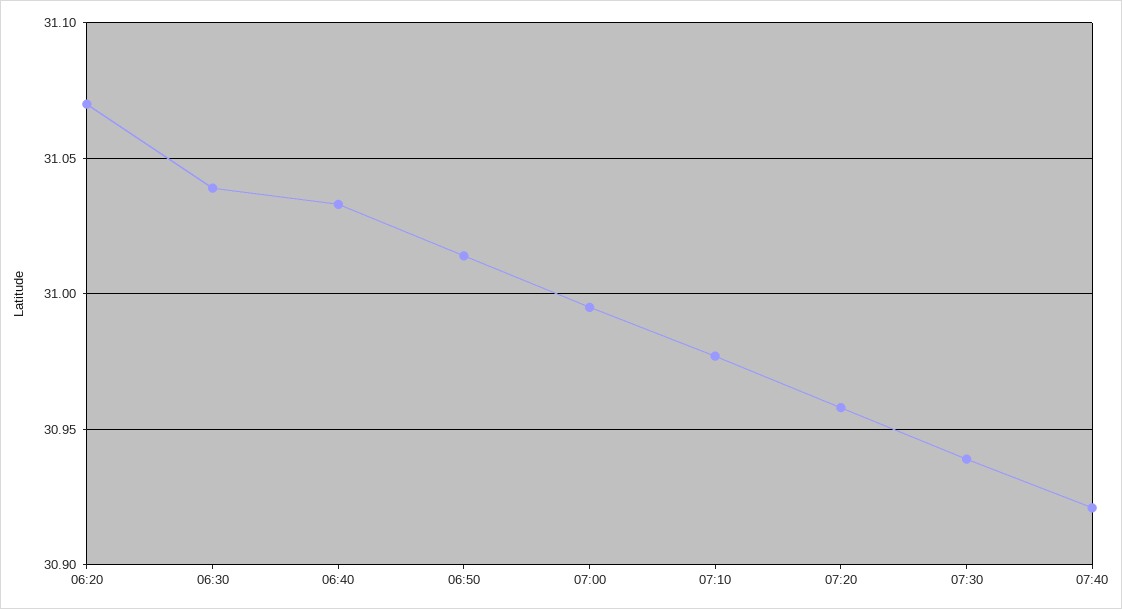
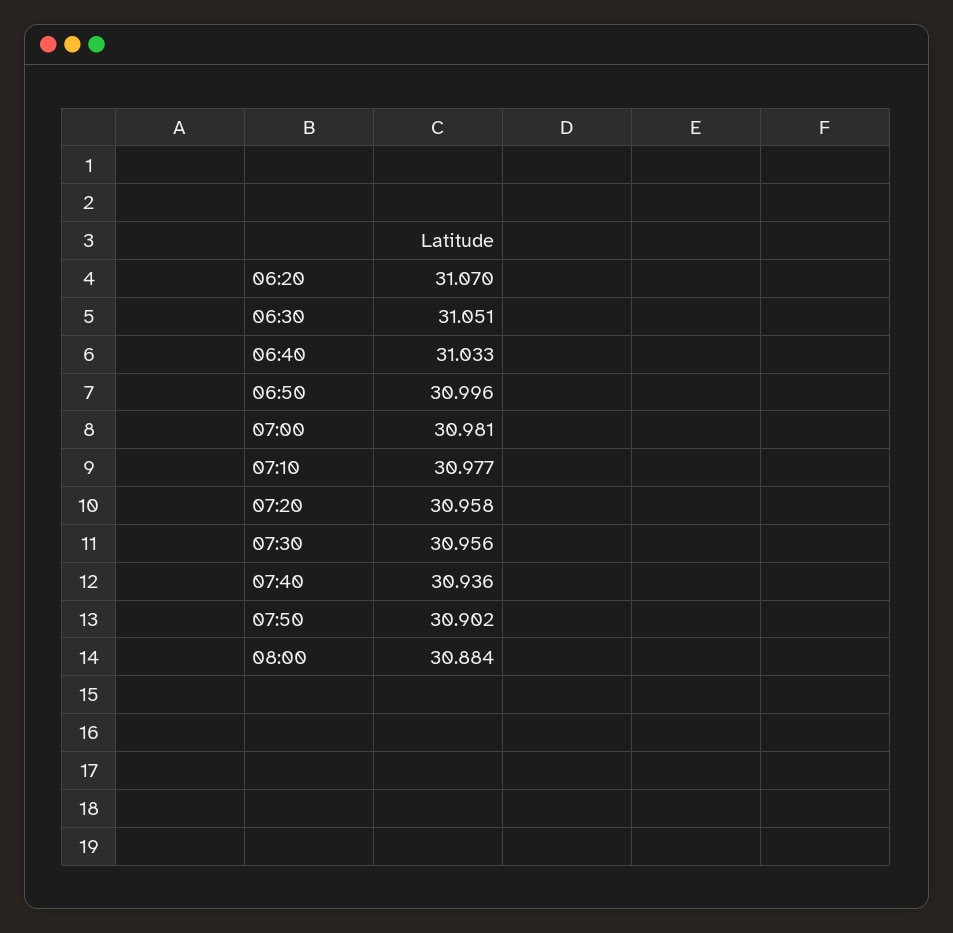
06:30: 31.04 -> 31.051
06:50: 31.015 -> 30.996
07:00: 30.995 -> 30.981
07:30: 30.94 -> 30.956
07:40: 30.92 -> 30.936
07:50: none -> 30.902
08:00: none -> 30.884

